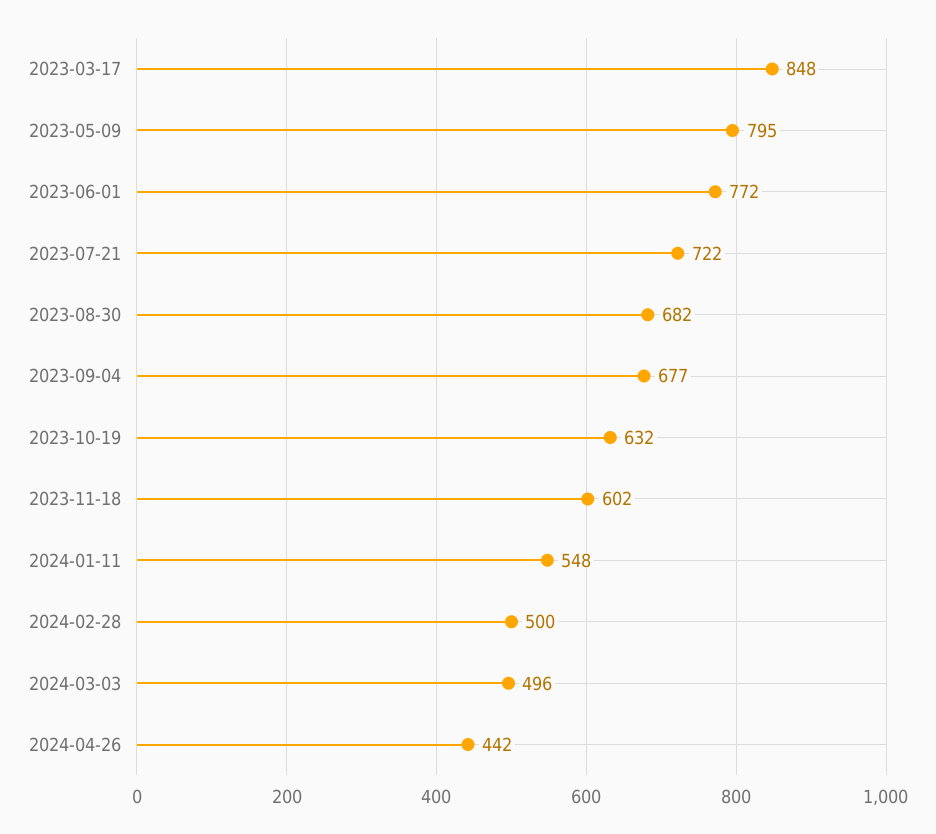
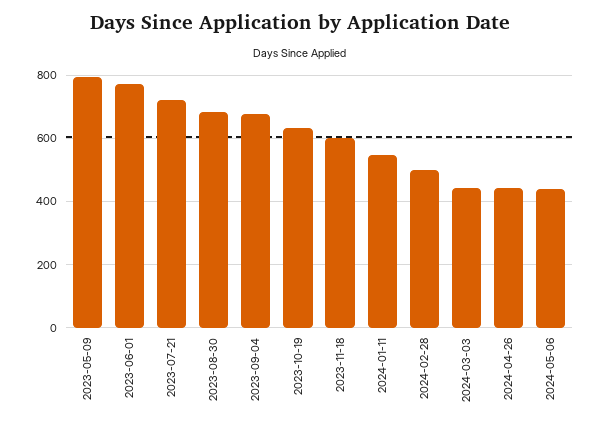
2023-03-17: 848 -> none
2024-03-03: 496 -> 440
2024-05-06: none -> 440

